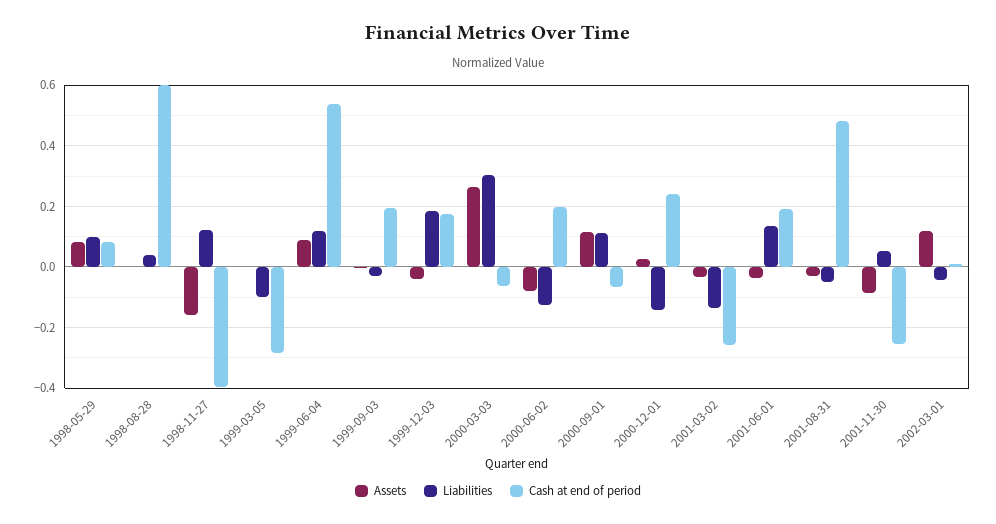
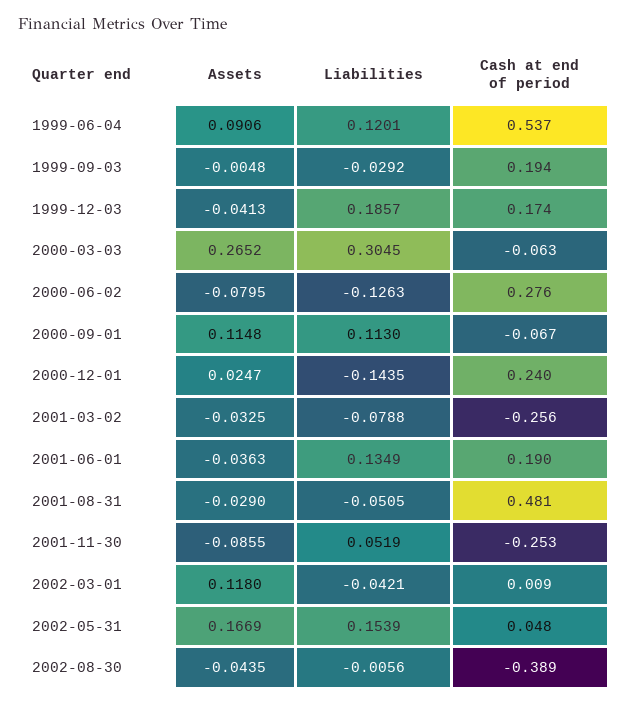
Assets, 1998-05-29: 0.08 -> none
Liabilities, 1998-05-29: 0.1 -> none
Cash at end of period, 1998-05-29: 0.08 -> none
Assets, 1998-08-28: 0 -> none
Liabilities, 1998-08-28: 0.04 -> none
Cash at end of period, 1998-08-28: 0.6 -> none
Assets, 1998-11-27: -0.16 -> none
Liabilities, 1998-11-27: 0.12 -> none
Cash at end of period, 1998-11-27: -0.4 -> none
Assets, 1999-03-05: 0 -> none
Liabilities, 1999-03-05: -0.1 -> none
Cash at end of period, 1999-03-05: -0.28 -> none
Cash at end of period, 2000-06-02: 0.2 -> 0.276
Liabilities, 2001-03-02: -0.14 -> -0.0788
Assets, 2002-05-31: none -> 0.1669
Liabilities, 2002-05-31: none -> 0.1539
Cash at end of period, 2002-05-31: none -> 0.048
Assets, 2002-08-30: none -> -0.0435
Liabilities, 2002-08-30: none -> -0.0056
Cash at end of period, 2002-08-30: none -> -0.389

